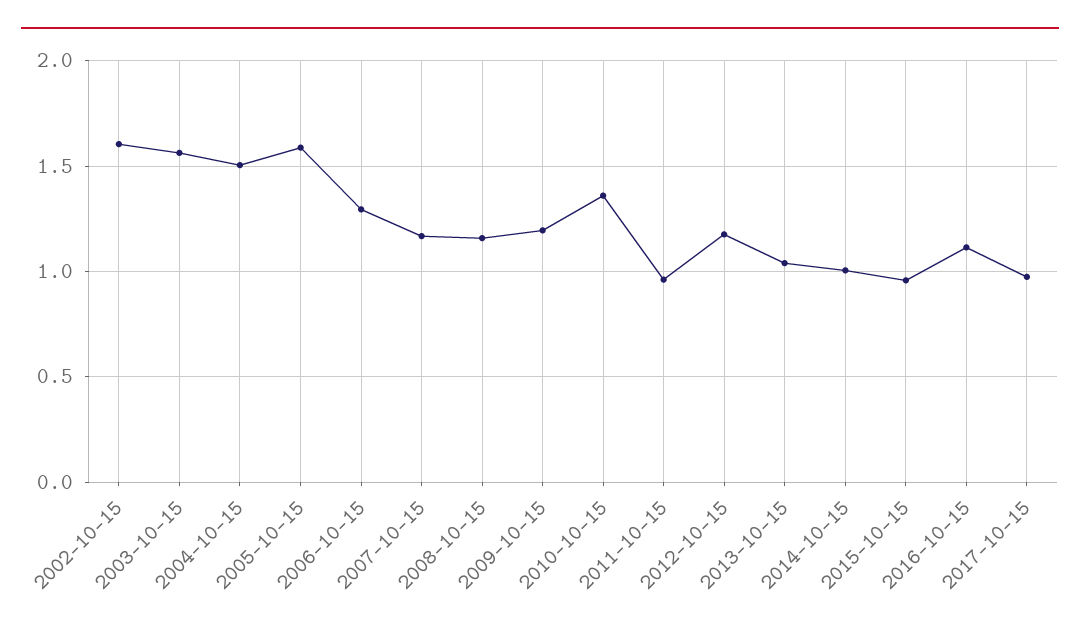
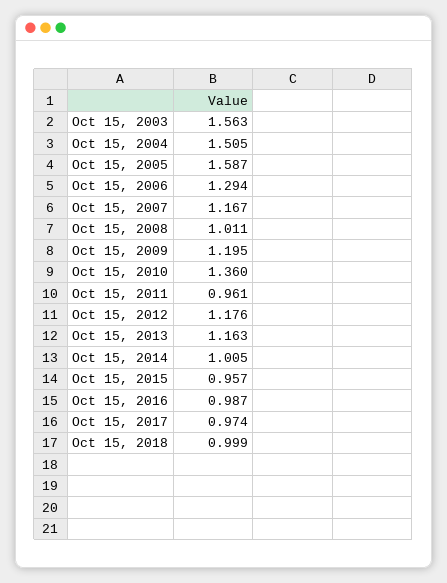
2002-10-15: 1.6 -> none
2008-10-15: 1.15 -> 1.011
2013-10-15: 1.05 -> 1.163
2016-10-15: 1.1 -> 0.987
Oct 15, 2018: none -> 0.999

